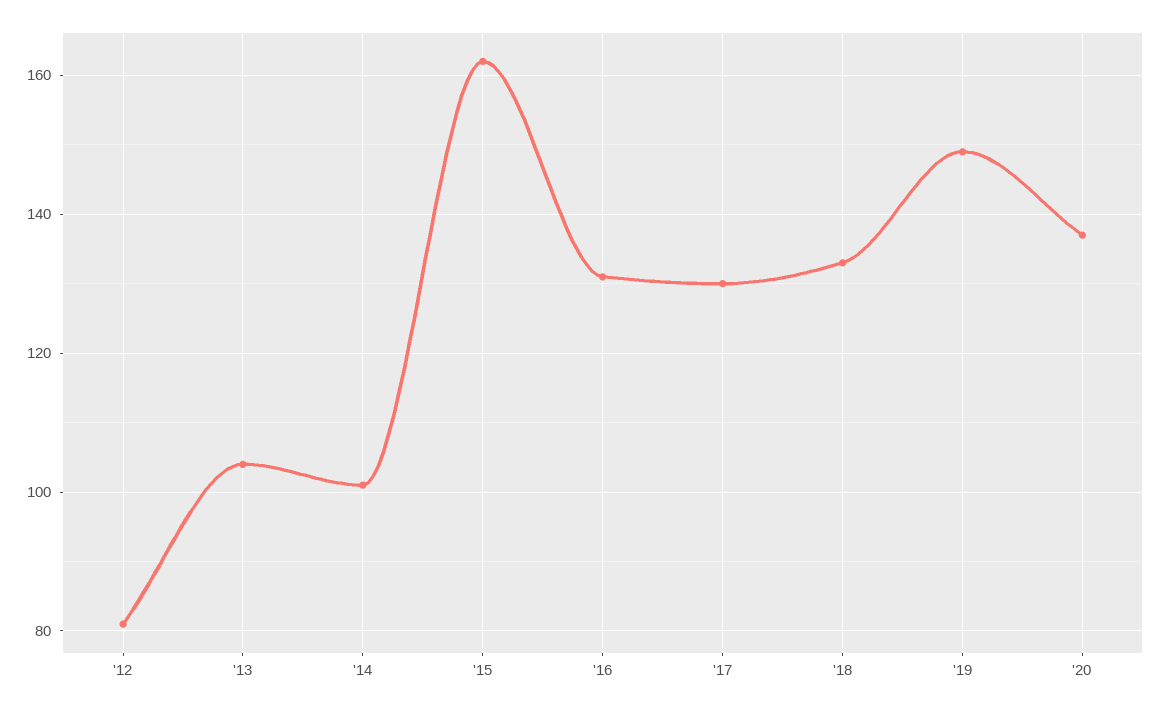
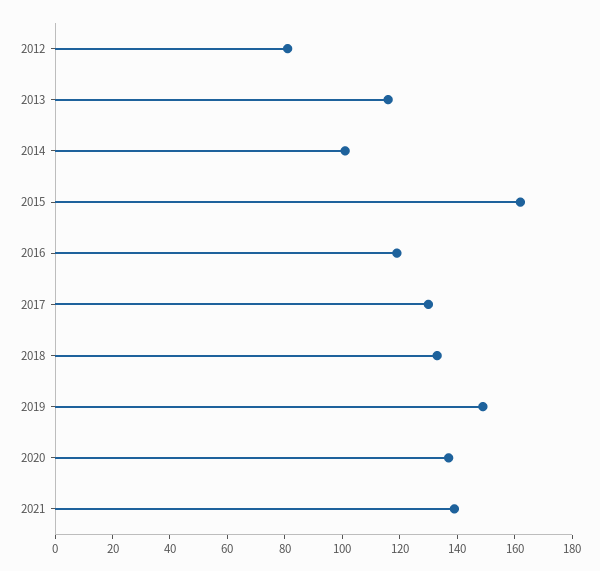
'13: 105 -> 115
'16: 130 -> 120
2021: none -> 140

